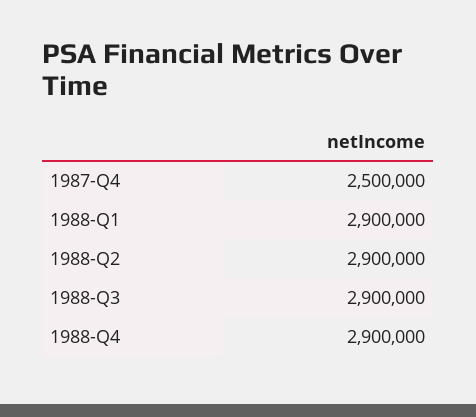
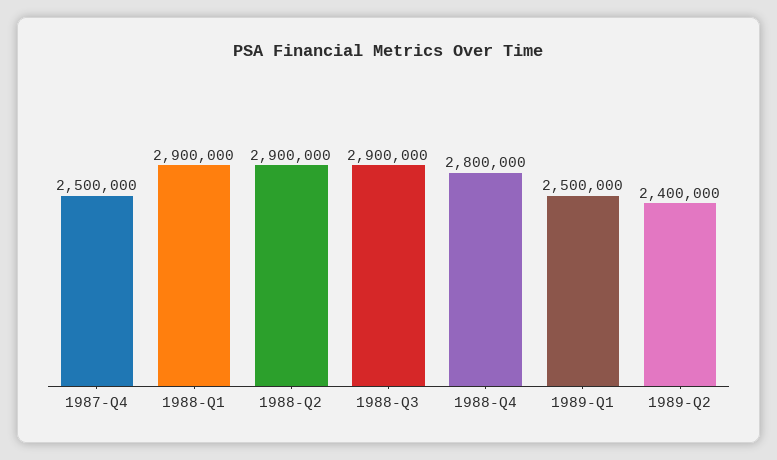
1988-Q4: 2900000 -> 2800000
1989-Q1: none -> 2500000
1989-Q2: none -> 2400000

